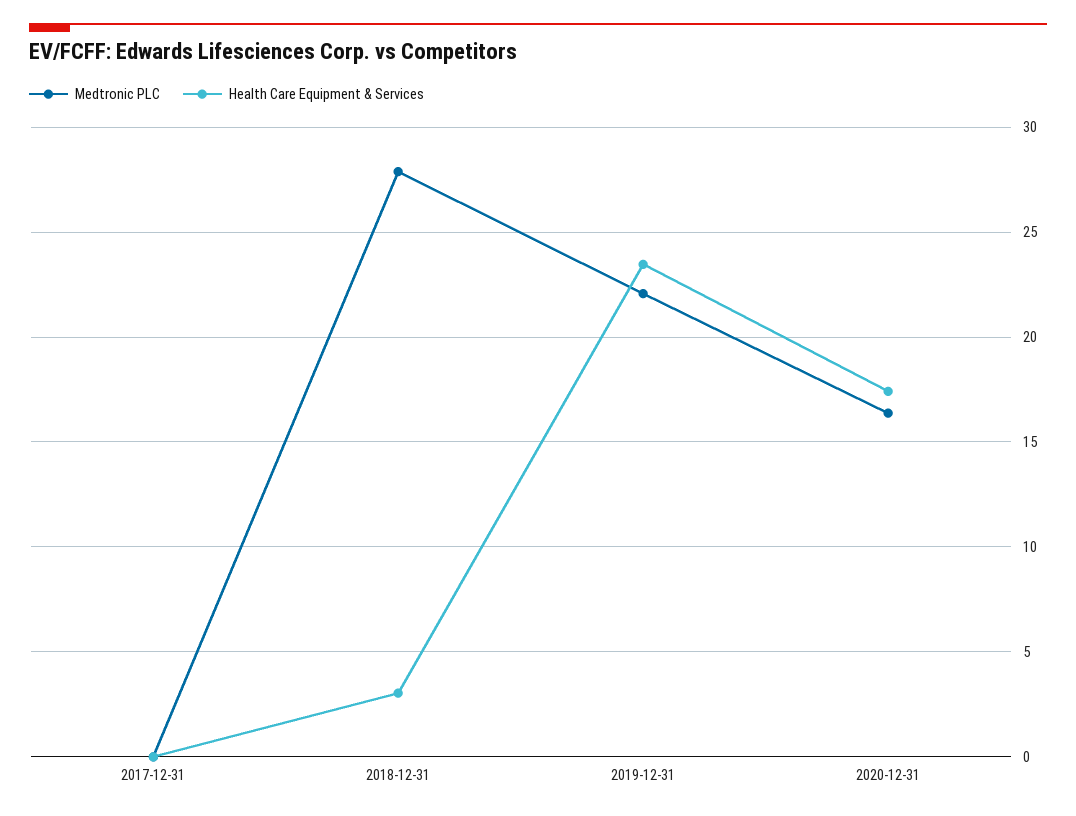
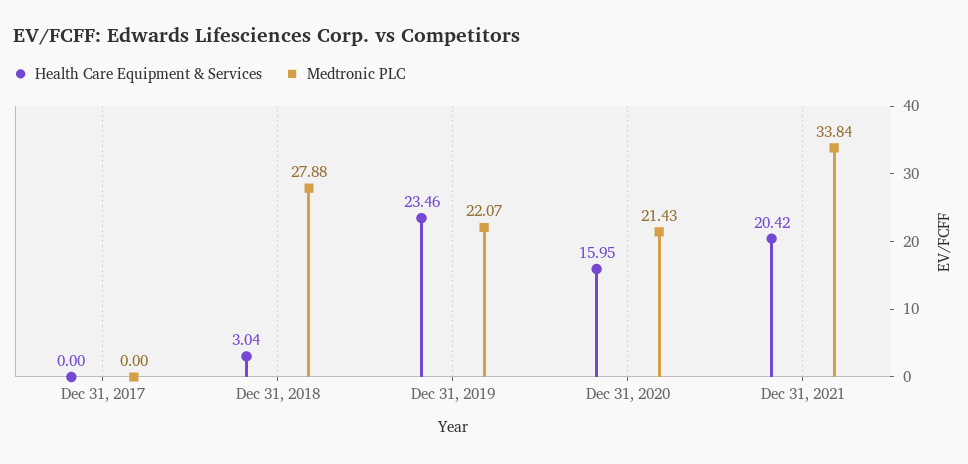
Medtronic PLC, 2020-12-31: 16.5 -> 21.43
Health Care Equipment & Services, 2020-12-31: 17.5 -> 15.95
Health Care Equipment & Services, Dec 31, 2021: none -> 20.42
Medtronic PLC, Dec 31, 2021: none -> 33.84

